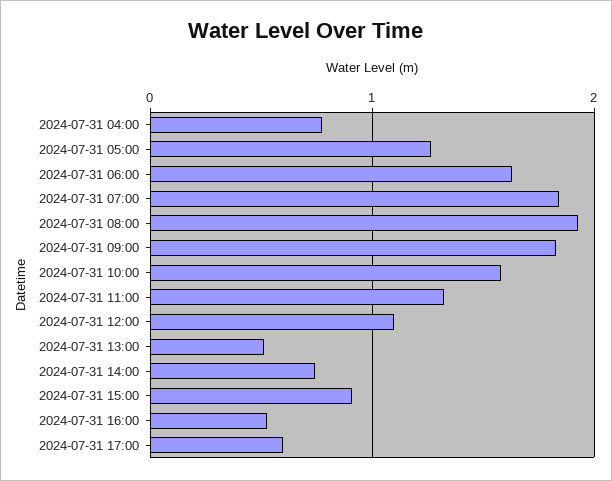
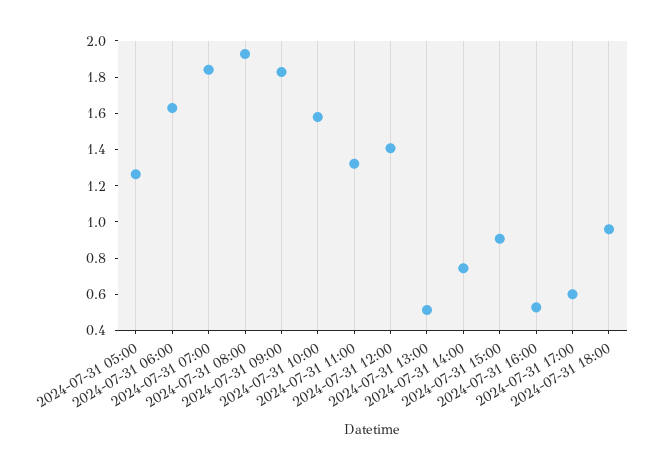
2024-07-31 04:00: 0.8 -> none
2024-07-31 12:00: 1.1 -> 1.4
2024-07-31 18:00: none -> 0.95

